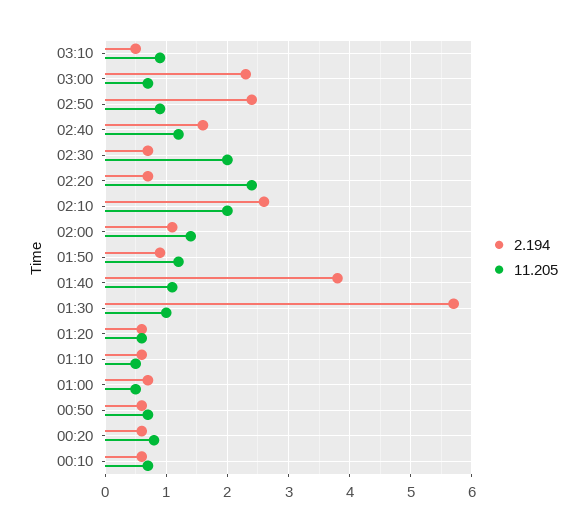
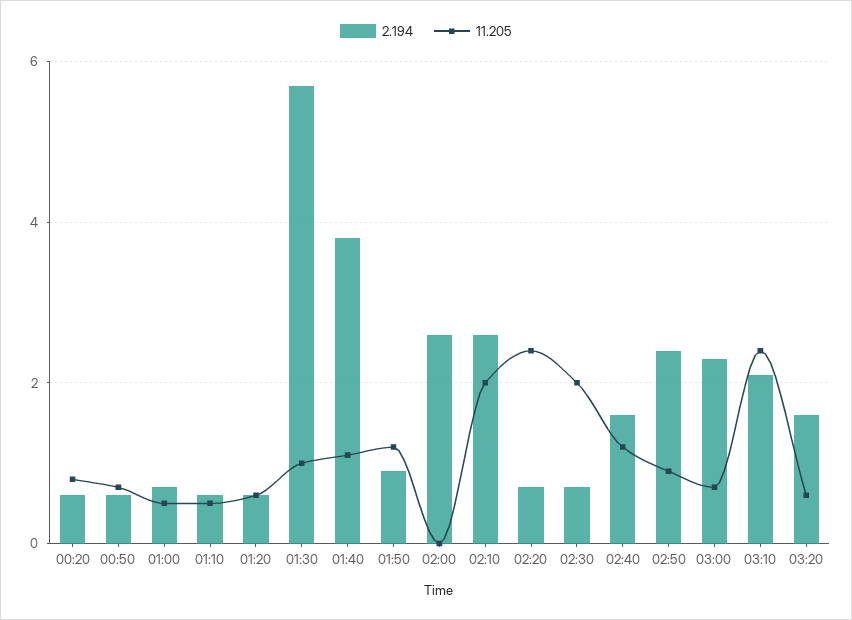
2.194, 03:10: 0.5 -> 2
11.205, 03:10: 0.9 -> 2.5
2.194, 02:00: 1.1 -> 2.5
11.205, 02:00: 1.4 -> 0
2.194, 00:10: 0.6 -> none
11.205, 00:10: 0.7 -> none
2.194, 03:20: none -> 1.5
11.205, 03:20: none -> 0.5

